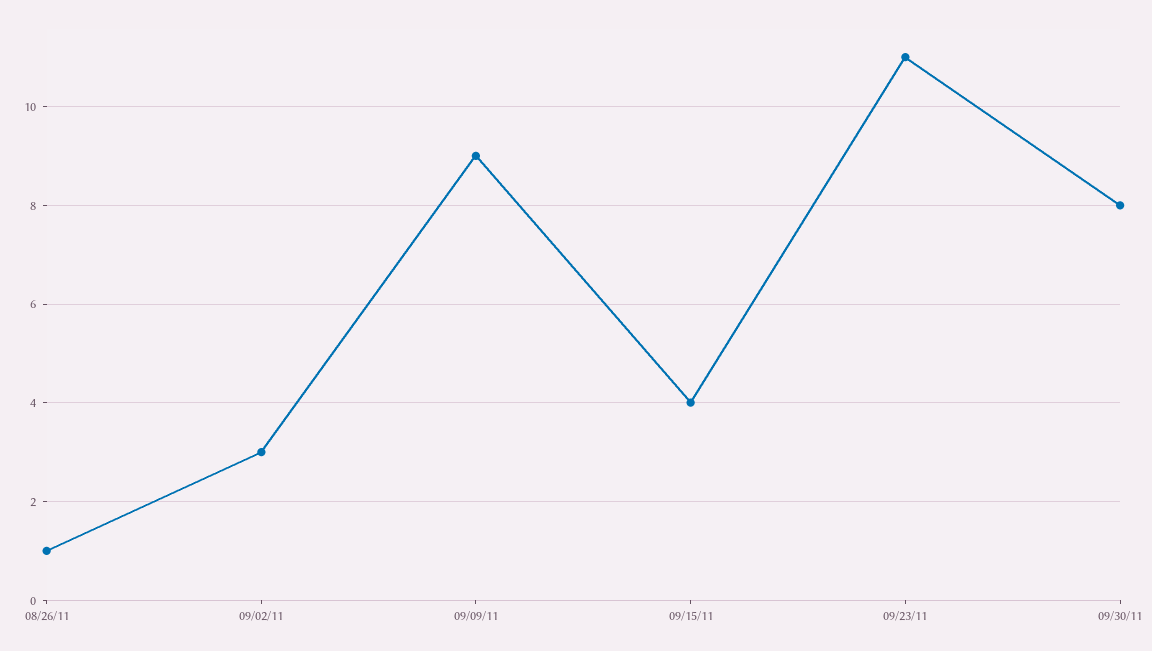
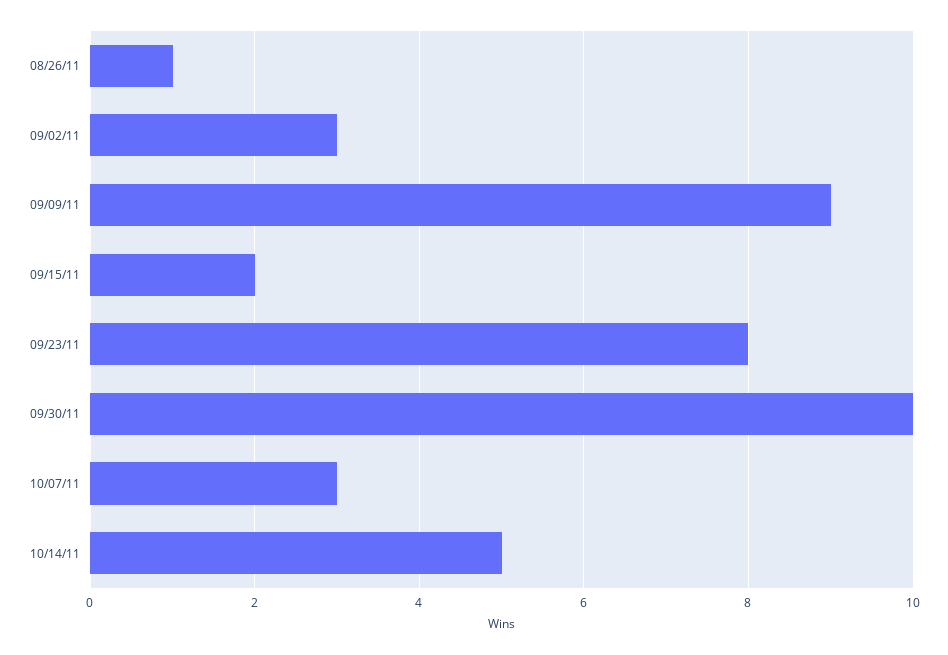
09/15/11: 4 -> 2
09/23/11: 11 -> 8
09/30/11: 8 -> 10
10/07/11: none -> 3
10/14/11: none -> 5

